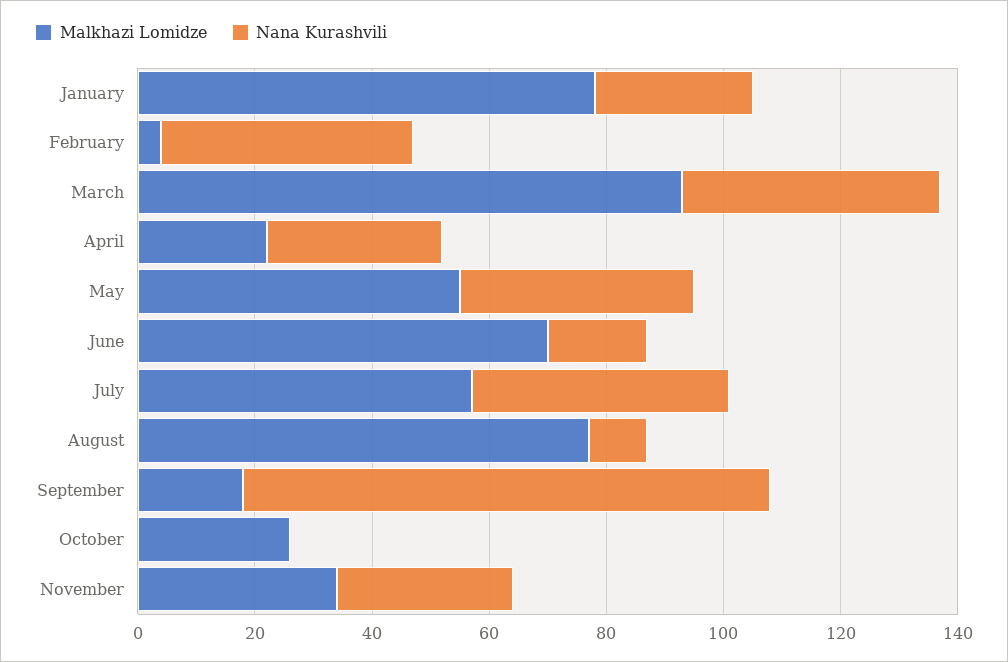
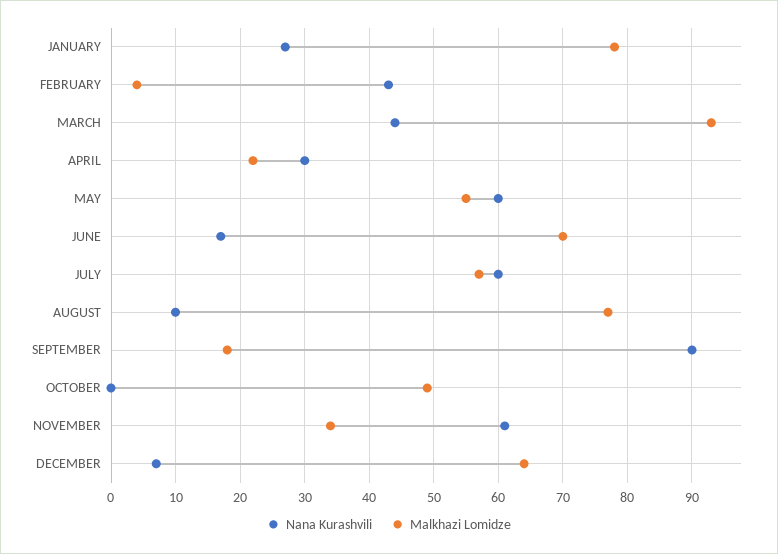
Nana Kurashvili, May: 40 -> 60
Nana Kurashvili, July: 45 -> 60
Malkhazi Lomidze, October: 25 -> 49
Nana Kurashvili, November: 30 -> 61
Nana Kurashvili, DECEMBER: none -> 7
Malkhazi Lomidze, DECEMBER: none -> 64

